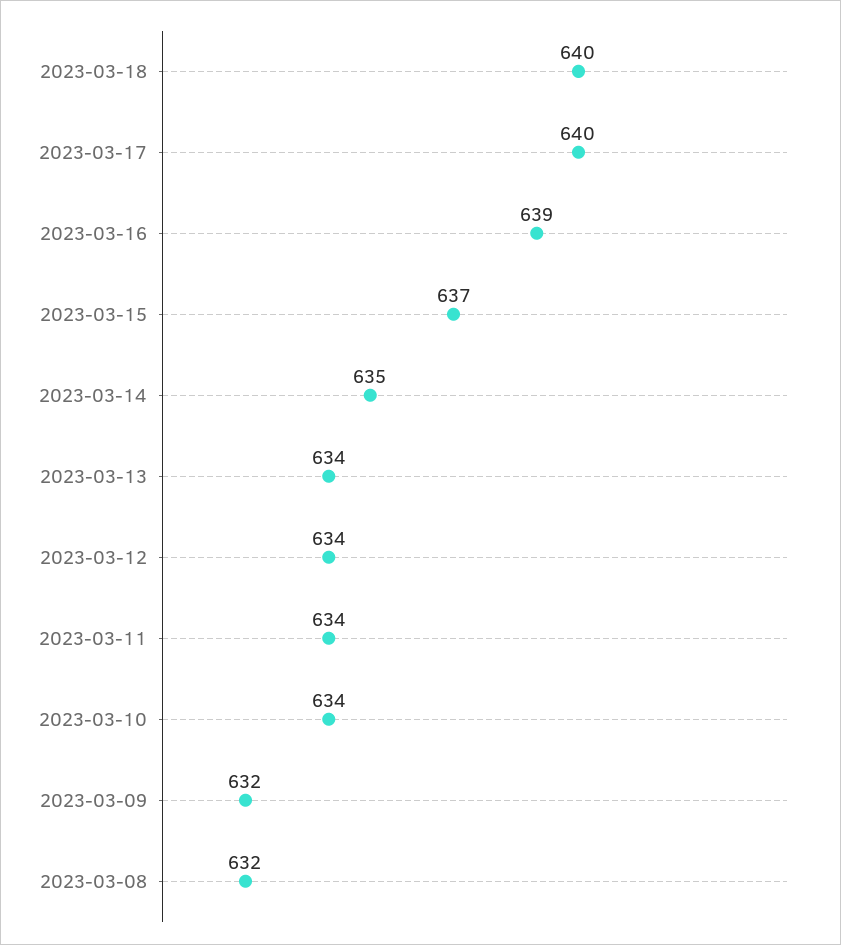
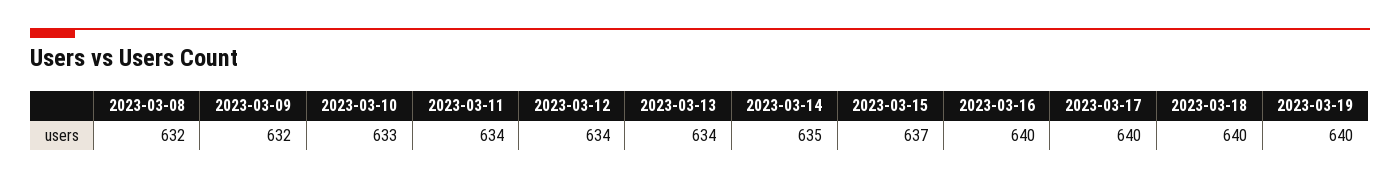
2023-03-16: 639 -> 640
2023-03-10: 634 -> 633
2023-03-19: none -> 640

